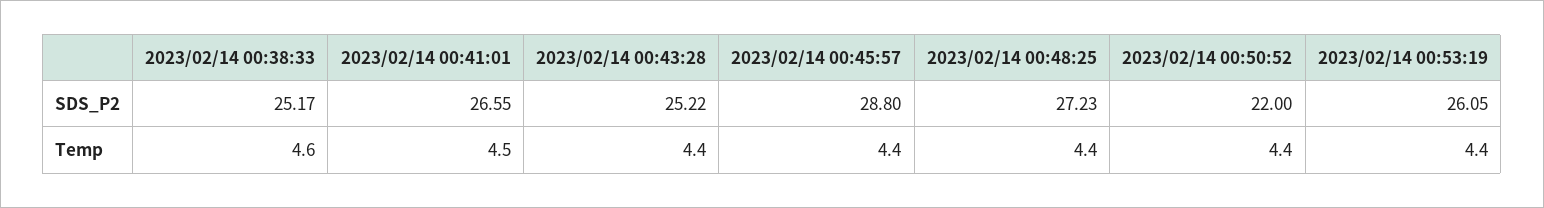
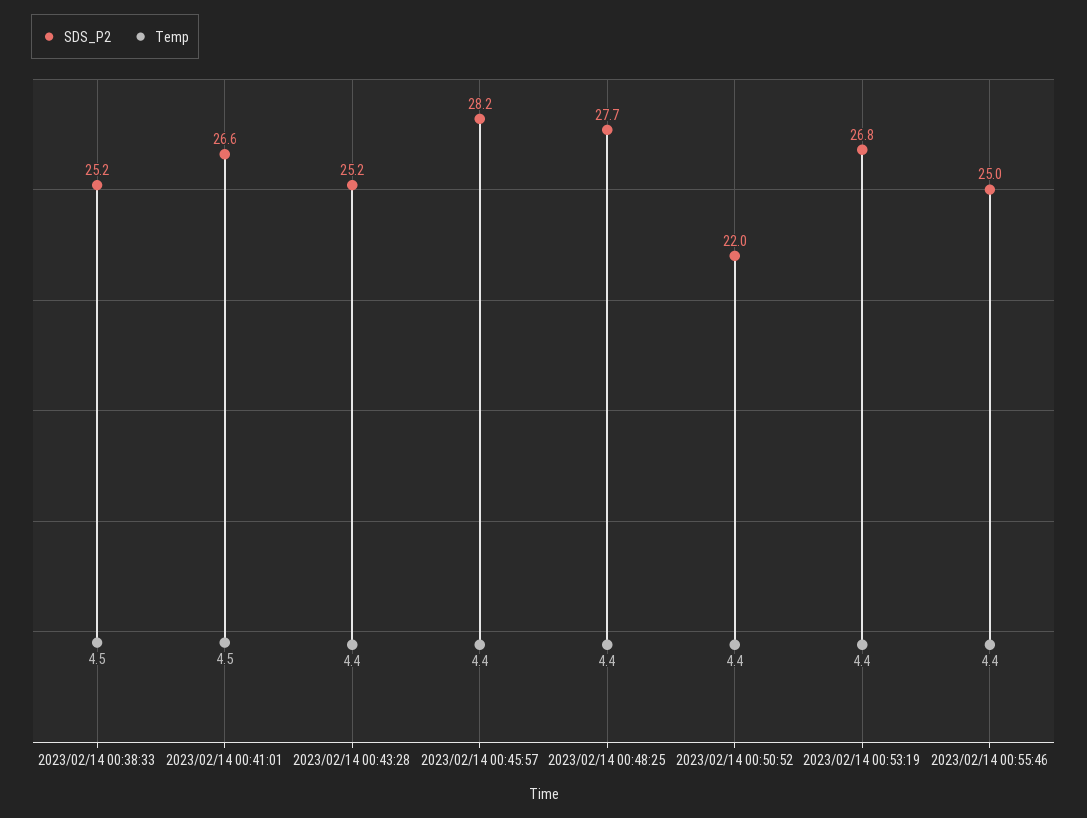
SDS_P2, 2023/02/14 00:45:57: 28.8 -> 28.2
SDS_P2, 2023/02/14 00:48:25: 27.23 -> 27.7
SDS_P2, 2023/02/14 00:53:19: 26.05 -> 26.8
Temp, 2023/02/14 00:38:33: 4.6 -> 4.5
SDS_P2, 2023/02/14 00:55:46: none -> 25
Temp, 2023/02/14 00:55:46: none -> 4.4

